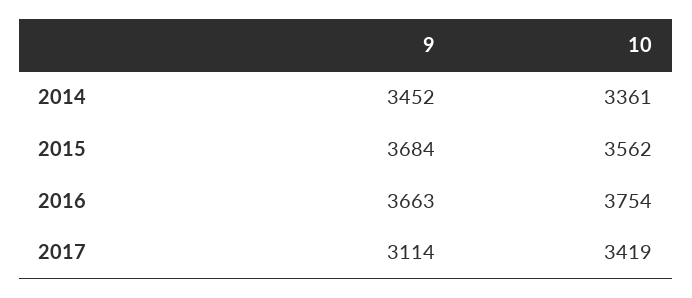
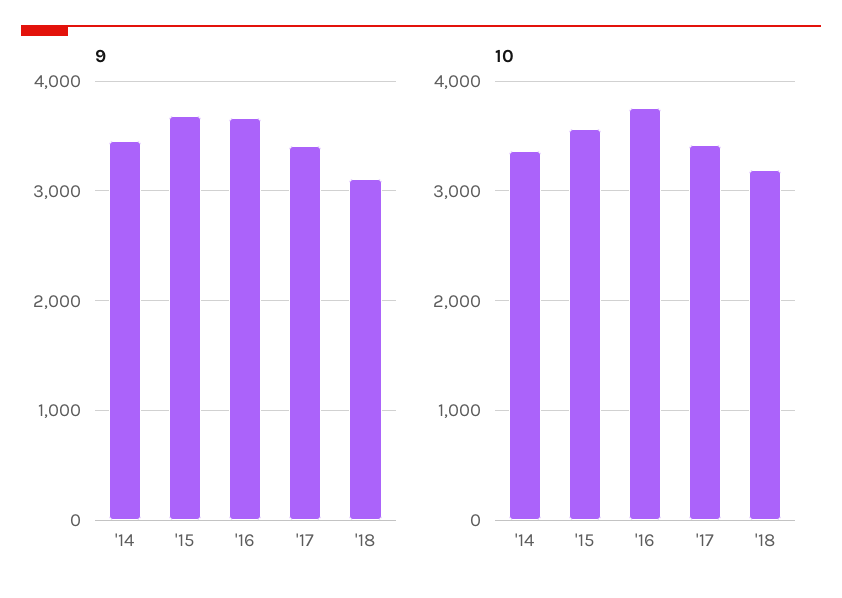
9, 2017: 3114 -> 3400
9, '18: none -> 3100
10, '18: none -> 3200

